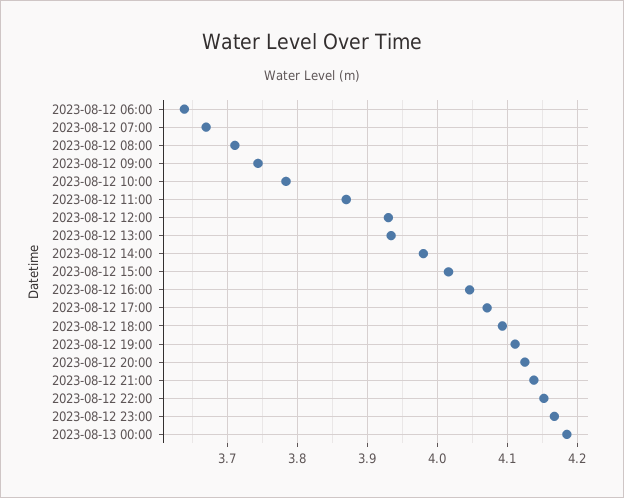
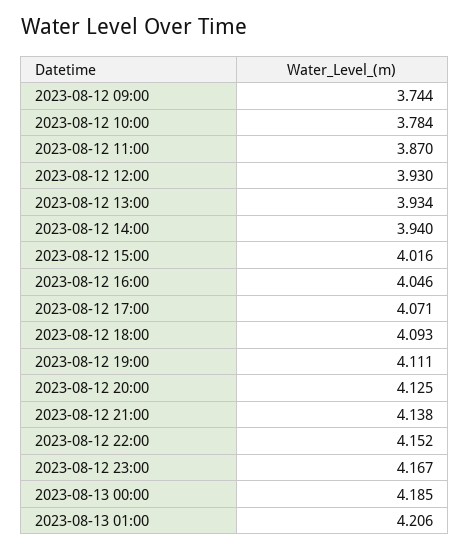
2023-08-12 06:00: 3.64 -> none
2023-08-12 07:00: 3.67 -> none
2023-08-12 08:00: 3.71 -> none
2023-08-12 14:00: 3.98 -> 3.94
2023-08-13 01:00: none -> 4.206

